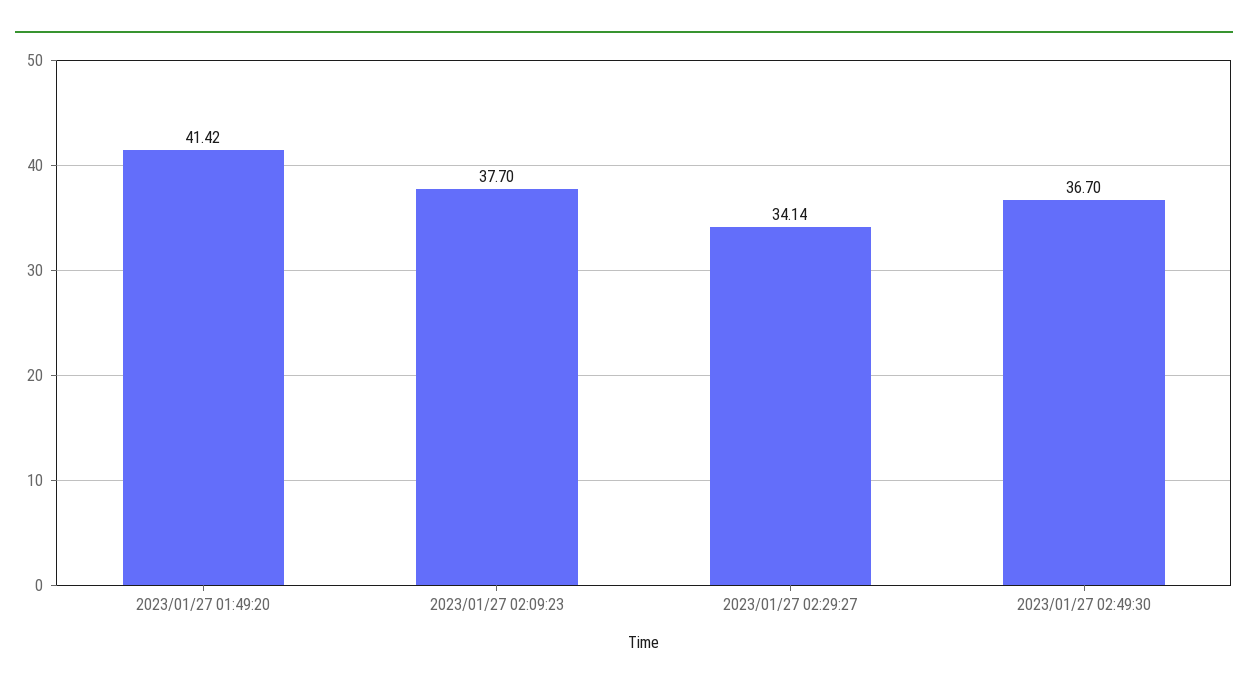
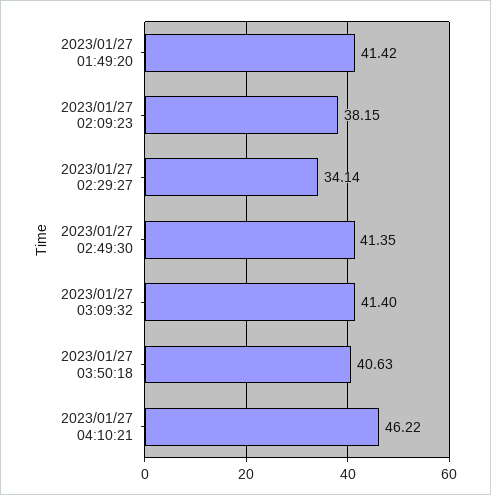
2023/01/27 02:09:23: 37.7 -> 38.15
2023/01/27 02:49:30: 36.7 -> 41.35
2023/01/27 03:09:32: none -> 41.4
2023/01/27 03:50:18: none -> 40.63
2023/01/27 04:10:21: none -> 46.22

